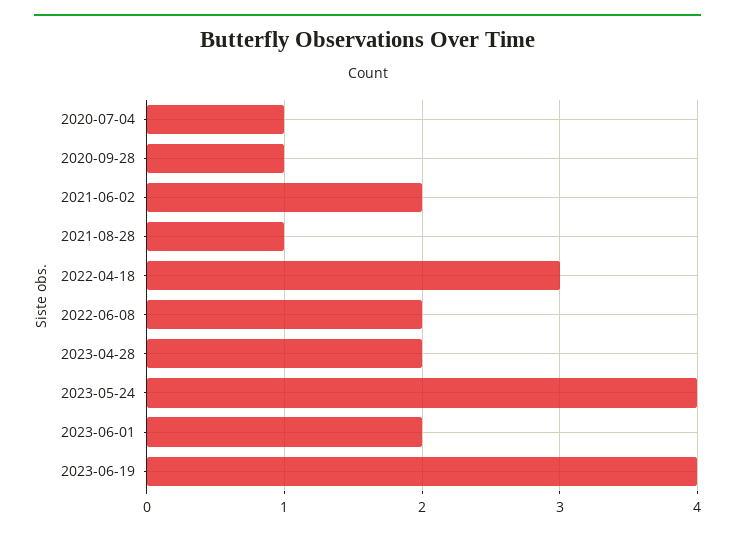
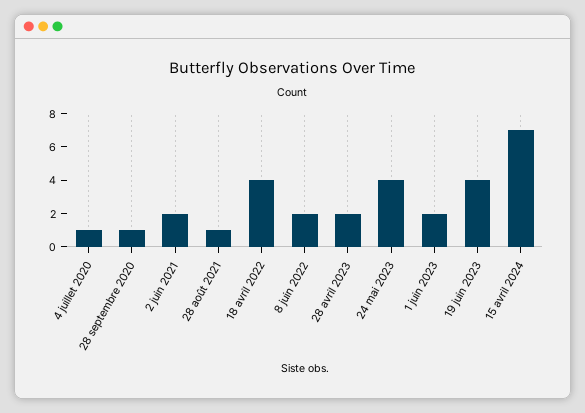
2022-04-18: 3 -> 4
15 avril 2024: none -> 7

